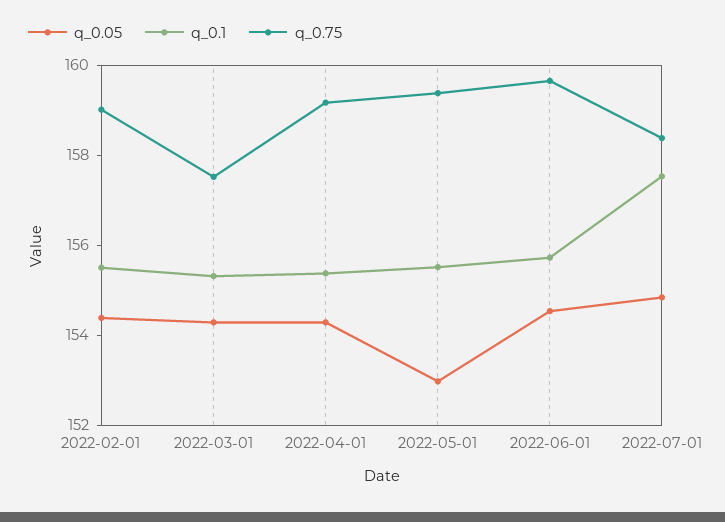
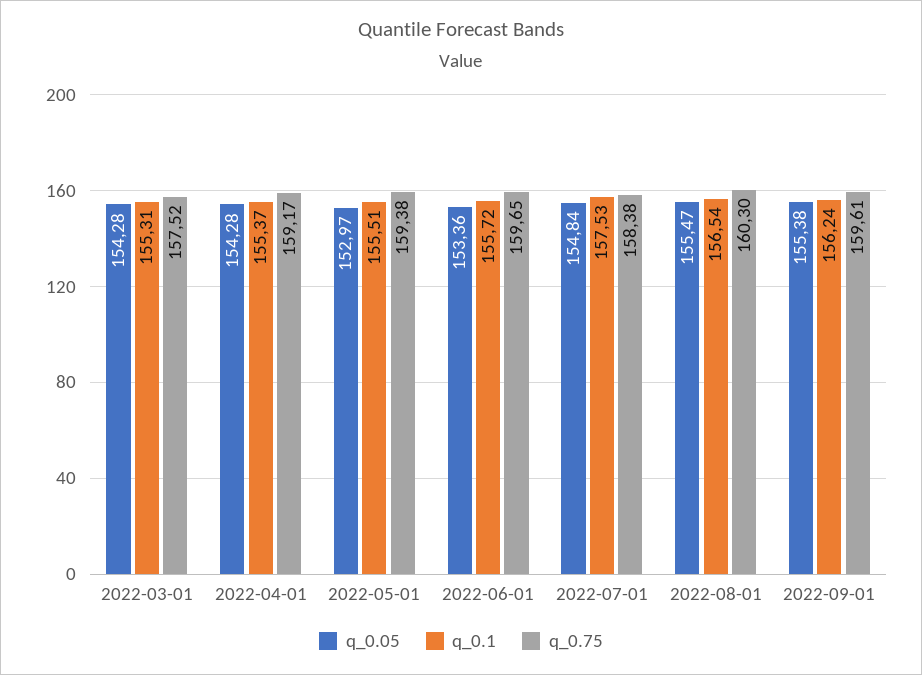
q_0.05, 2022-02-01: 154.5 -> none
q_0.1, 2022-02-01: 155.5 -> none
q_0.75, 2022-02-01: 159 -> none
q_0.05, 2022-06-01: 154.5 -> 153.36
q_0.05, 2022-08-01: none -> 155.47
q_0.1, 2022-08-01: none -> 156.54
q_0.75, 2022-08-01: none -> 160.3
q_0.05, 2022-09-01: none -> 155.38
q_0.1, 2022-09-01: none -> 156.24
q_0.75, 2022-09-01: none -> 159.61

